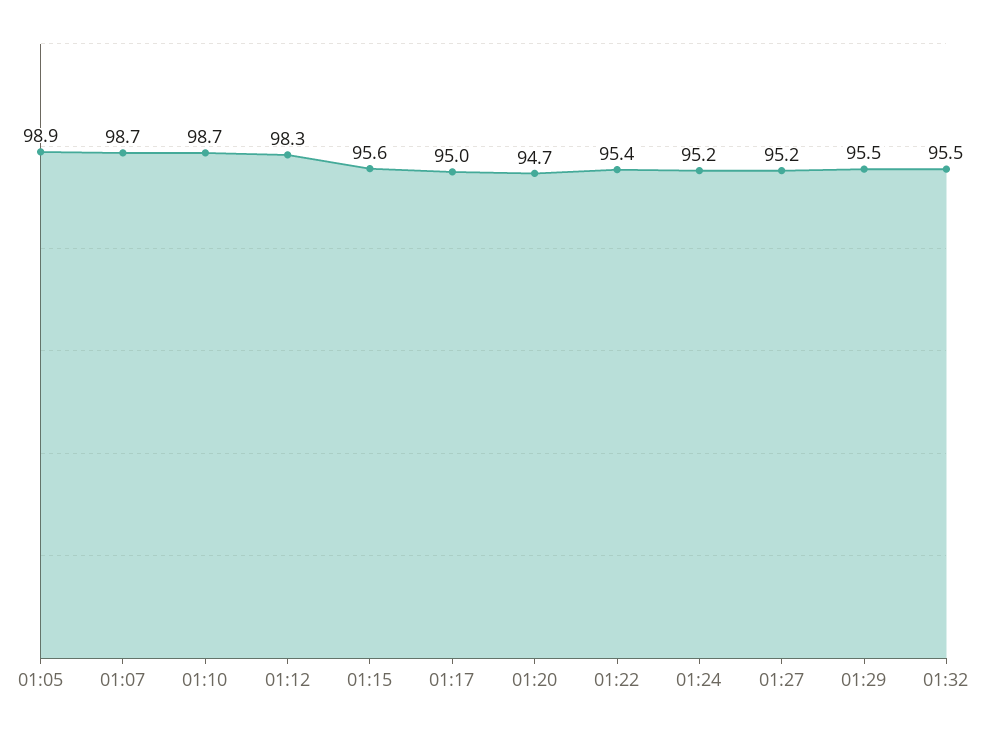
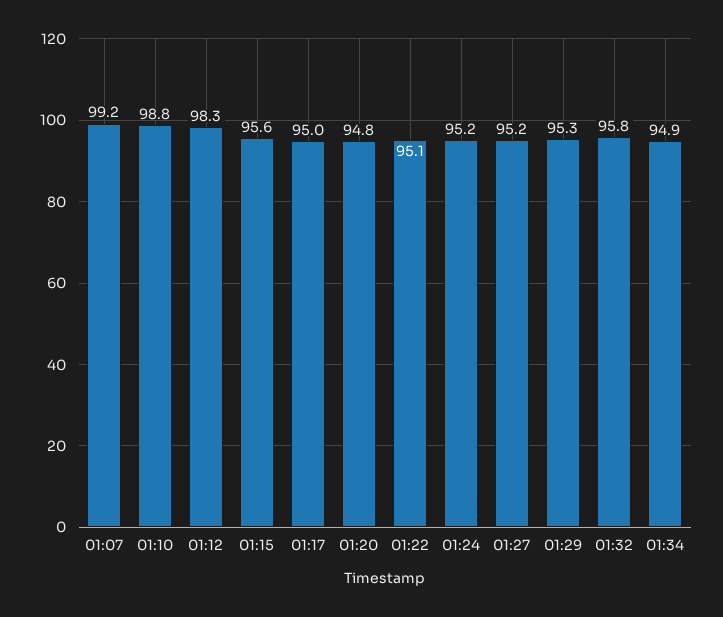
01:05: 98.9 -> none
01:07: 98.7 -> 99.2
01:10: 98.7 -> 98.8
01:20: 94.7 -> 94.8
01:22: 95.4 -> 95.1
01:29: 95.5 -> 95.3
01:32: 95.5 -> 95.8
01:34: none -> 94.9

